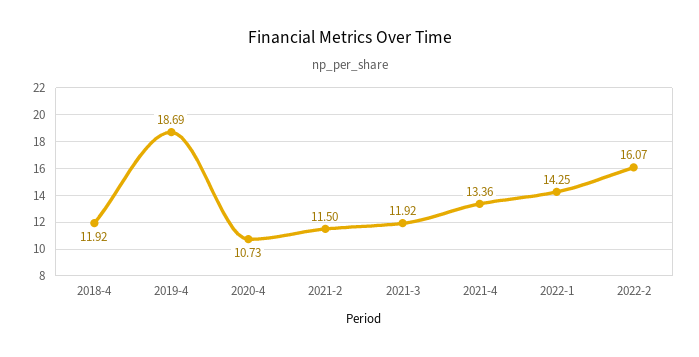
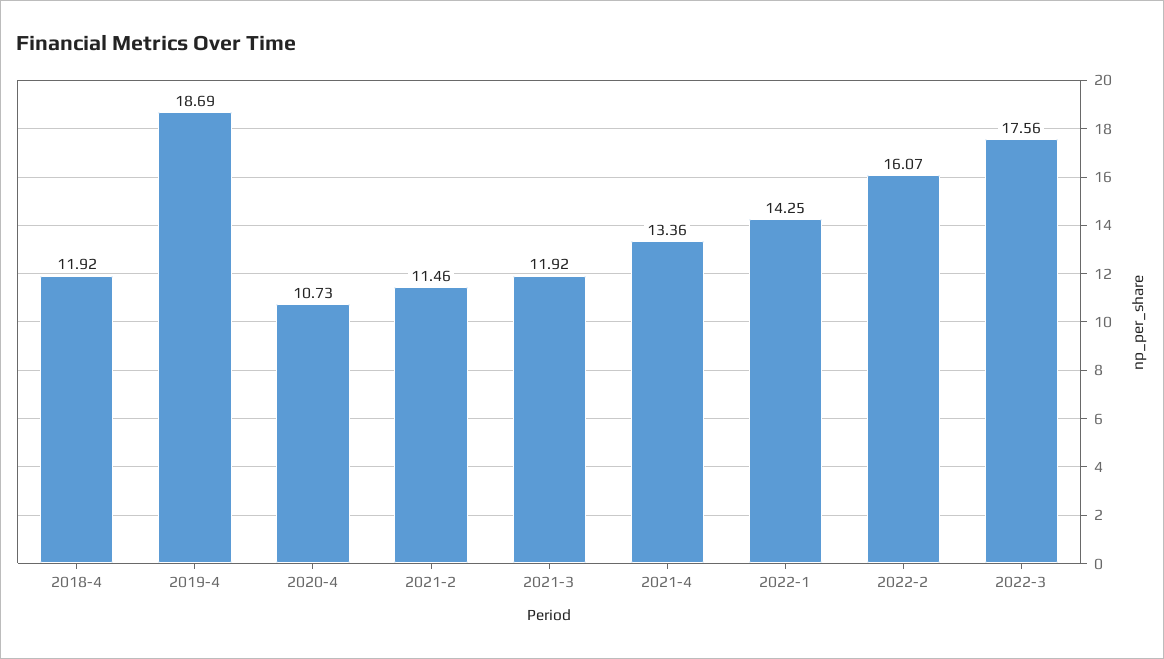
2021-2: 11.5 -> 11.46
2022-3: none -> 17.56

